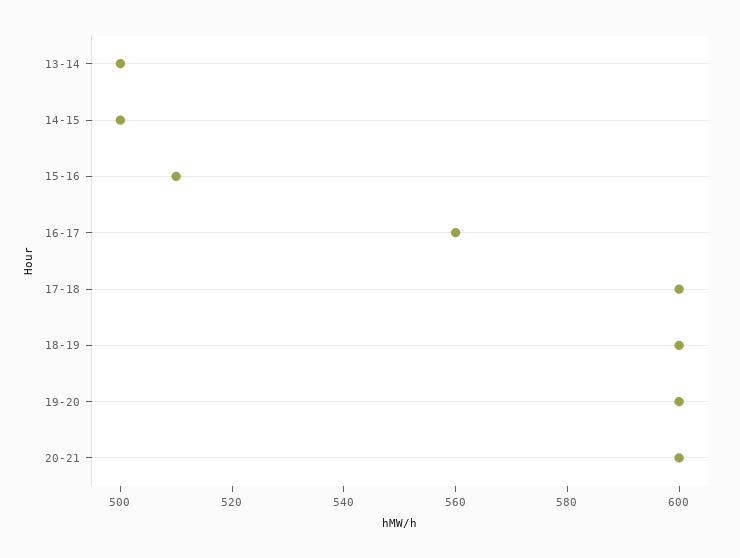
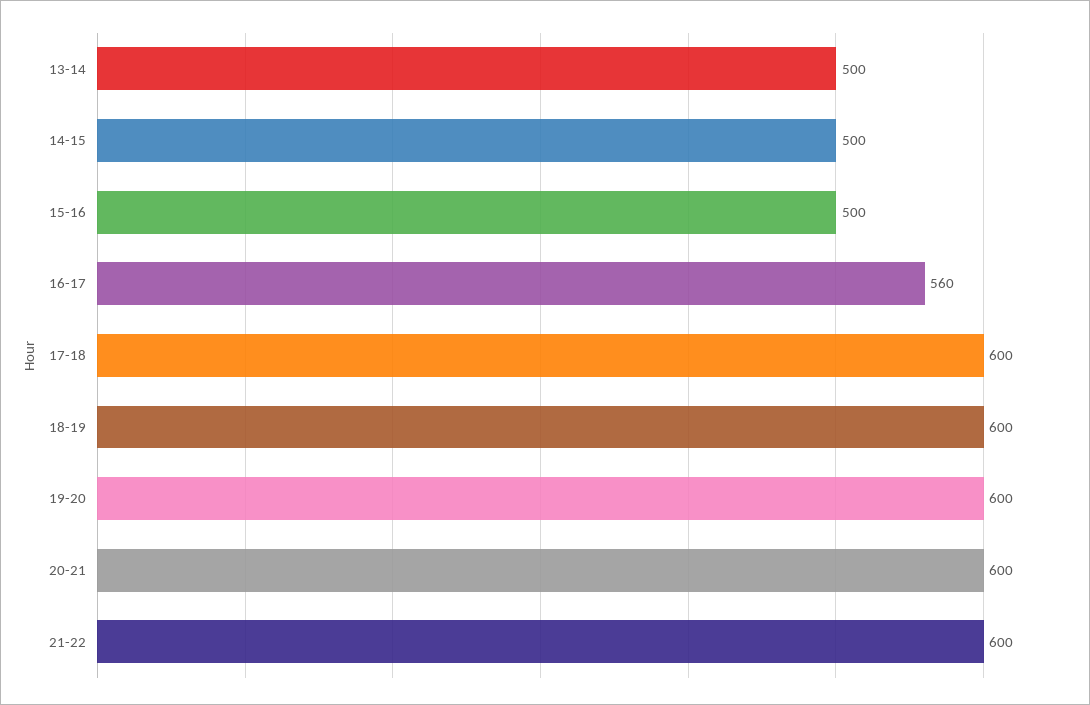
15-16: 510 -> 500
21-22: none -> 600

